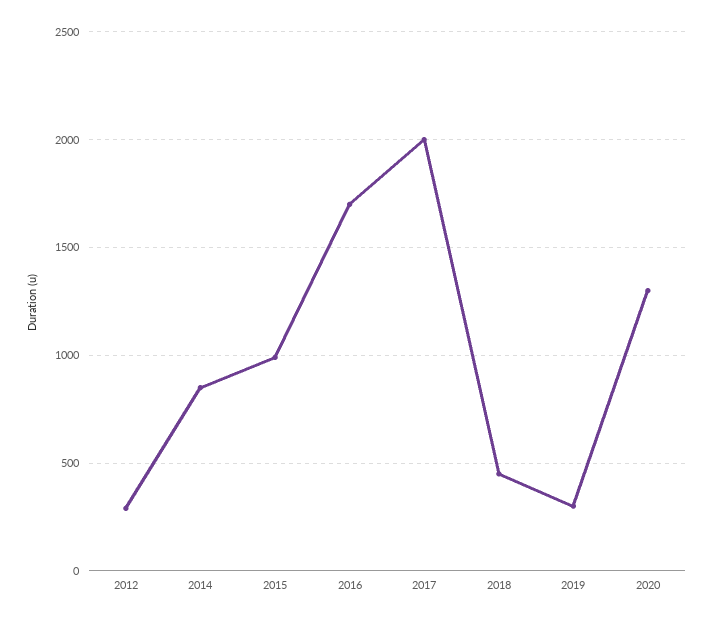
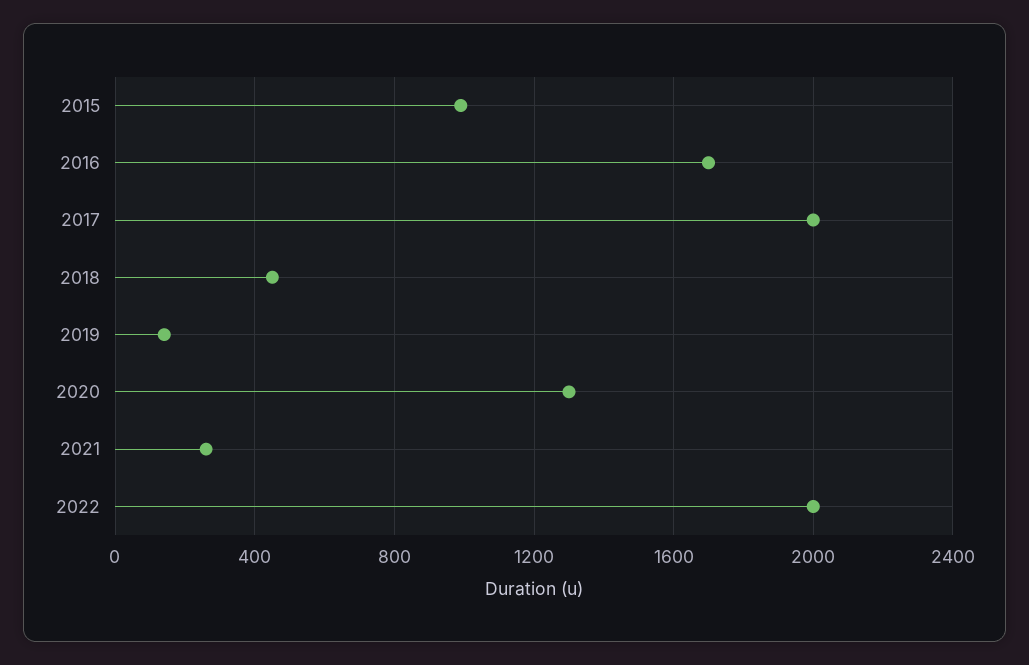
2012: 300 -> none
2014: 850 -> none
2019: 300 -> 150
2021: none -> 250
2022: none -> 2000

